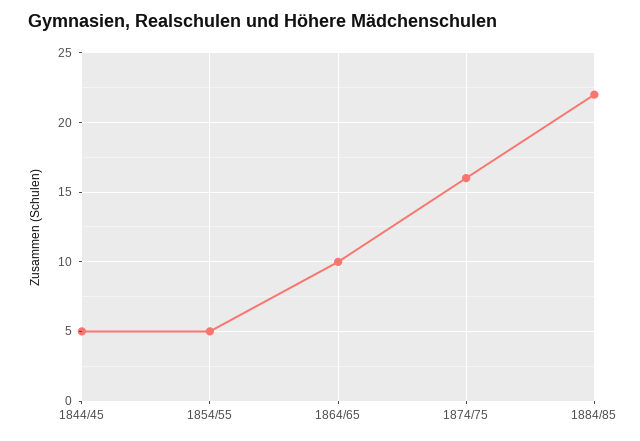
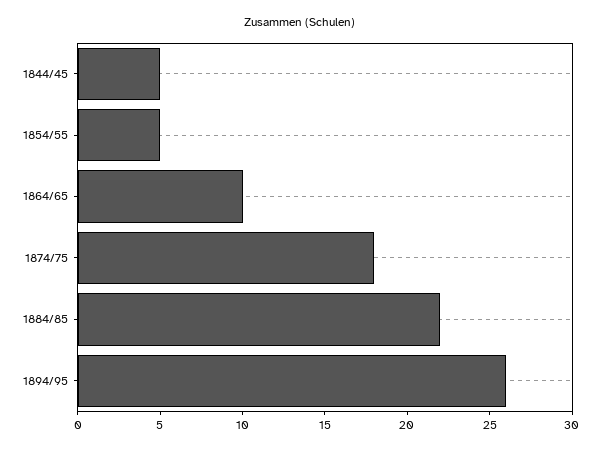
1874/75: 16 -> 18
1894/95: none -> 26

